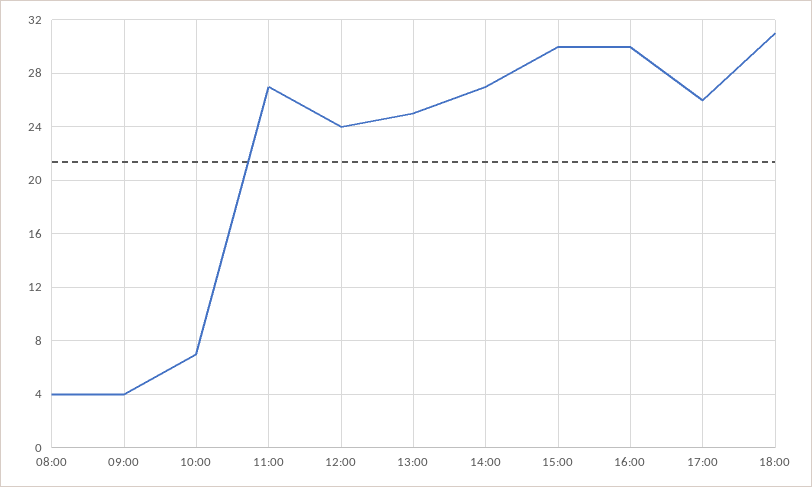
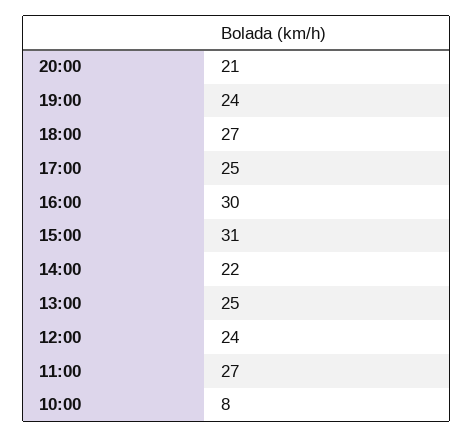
08:00: 4 -> none
09:00: 4 -> none
10:00: 7 -> 8
14:00: 27 -> 22
15:00: 30 -> 31
17:00: 26 -> 25
18:00: 31 -> 27
20:00: none -> 21
19:00: none -> 24

